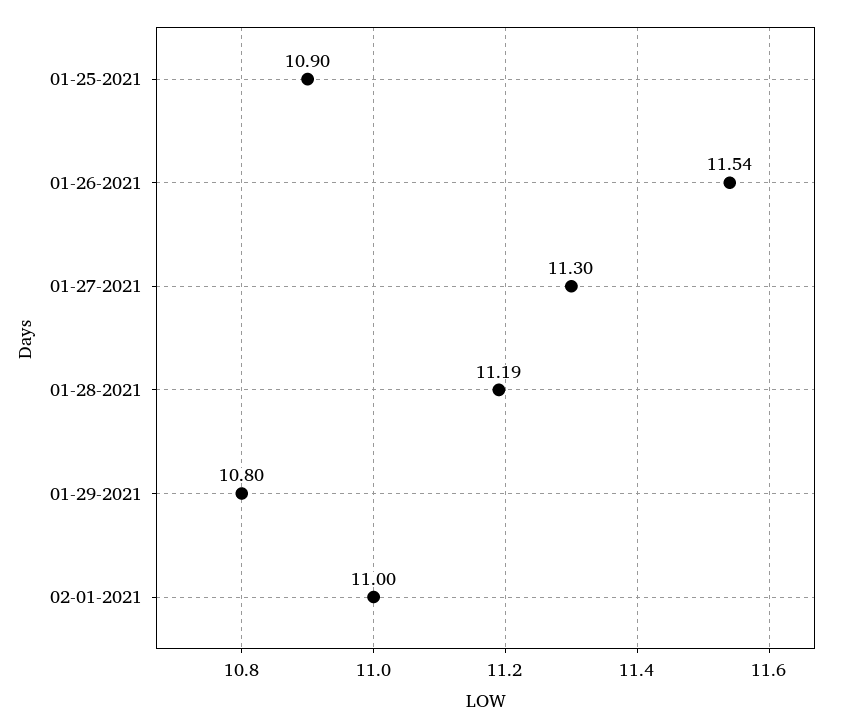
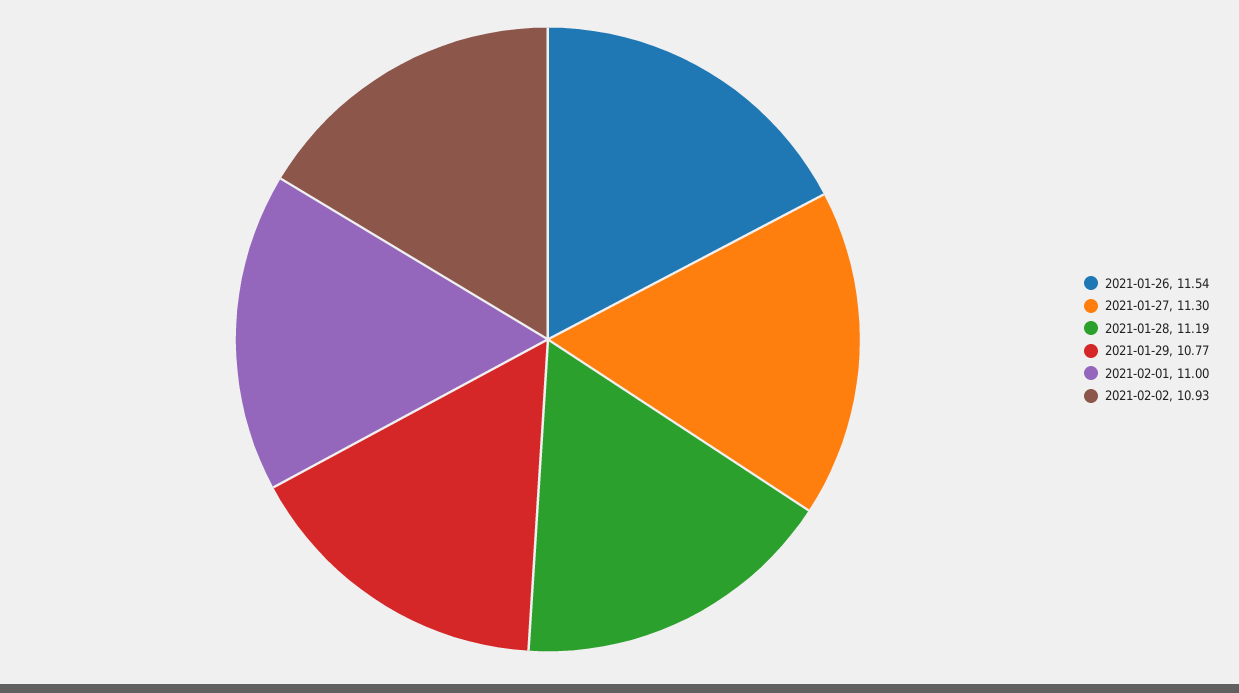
01-25-2021: 10.9 -> none
01-29-2021: 10.8 -> 10.77
2021-02-02: none -> 10.93

